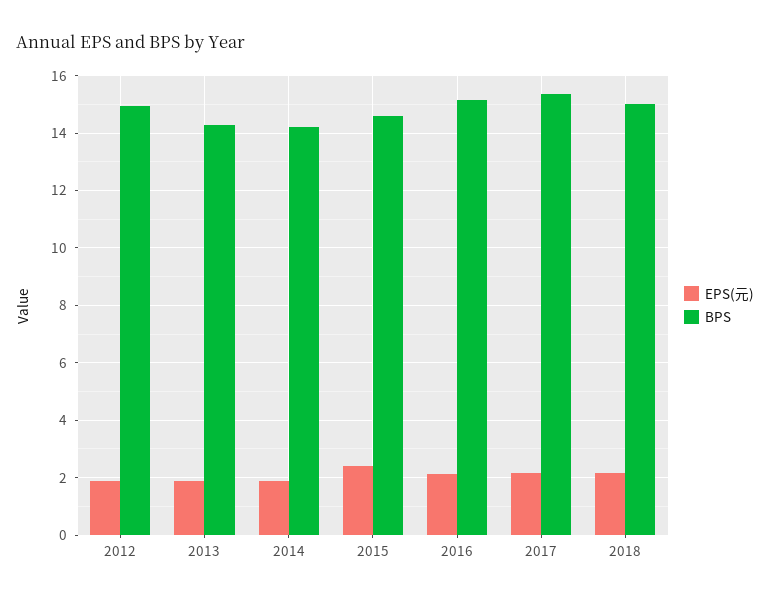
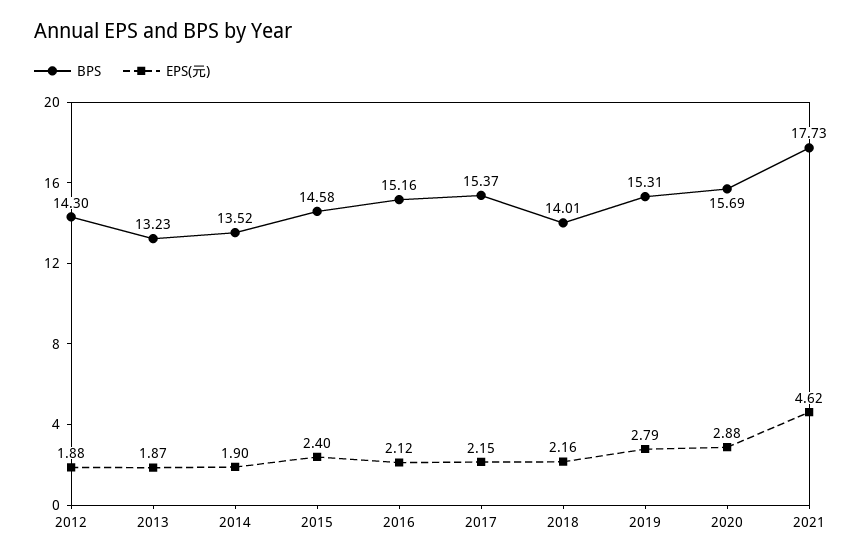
BPS, 2012: 15 -> 14.3
BPS, 2013: 14.25 -> 13.23
BPS, 2014: 14.25 -> 13.52
BPS, 2018: 15 -> 14.01
BPS, 2019: none -> 15.31
EPS(元), 2019: none -> 2.79
BPS, 2020: none -> 15.69
EPS(元), 2020: none -> 2.88
BPS, 2021: none -> 17.73
EPS(元), 2021: none -> 4.62

